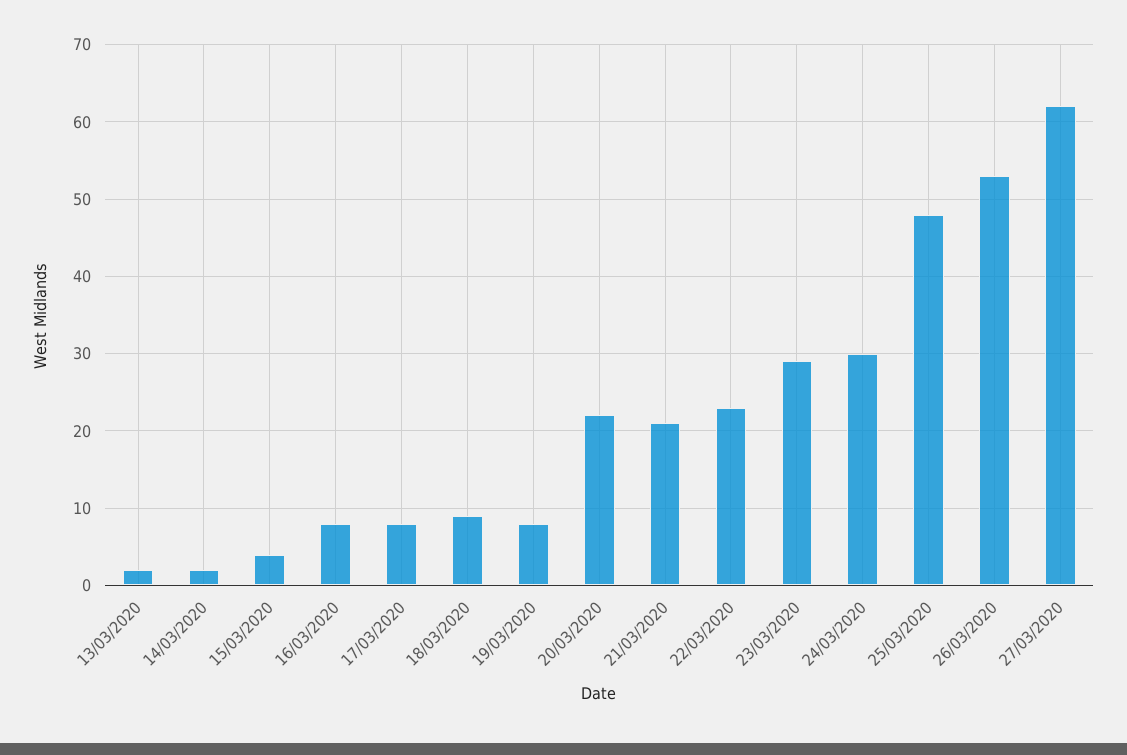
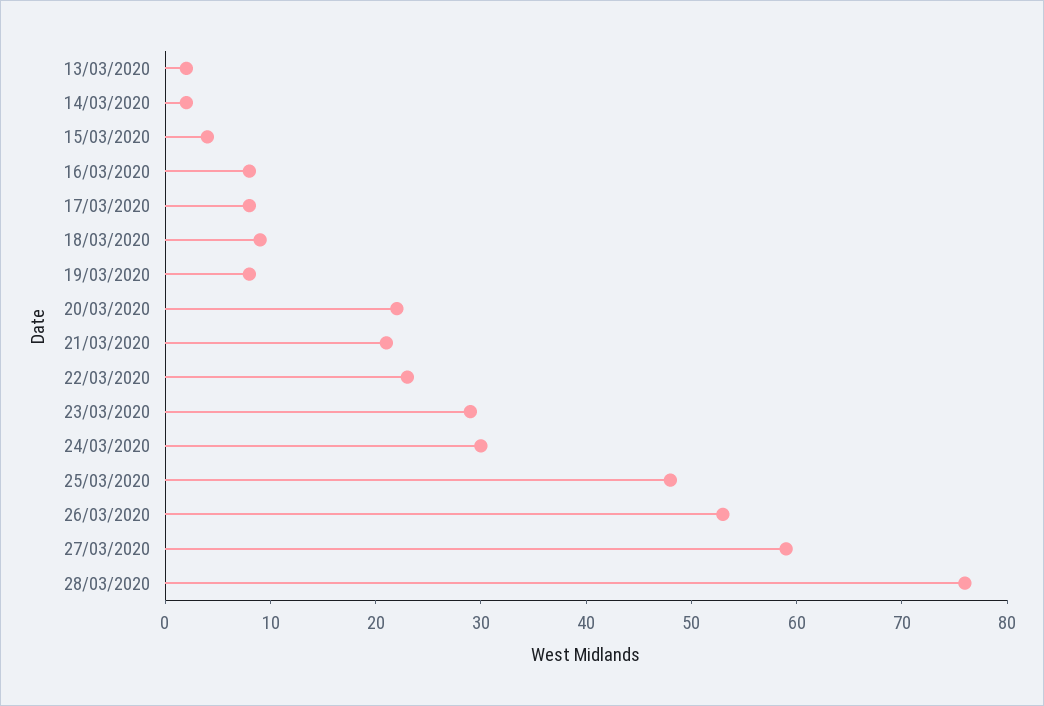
27/03/2020: 62 -> 59
28/03/2020: none -> 76

